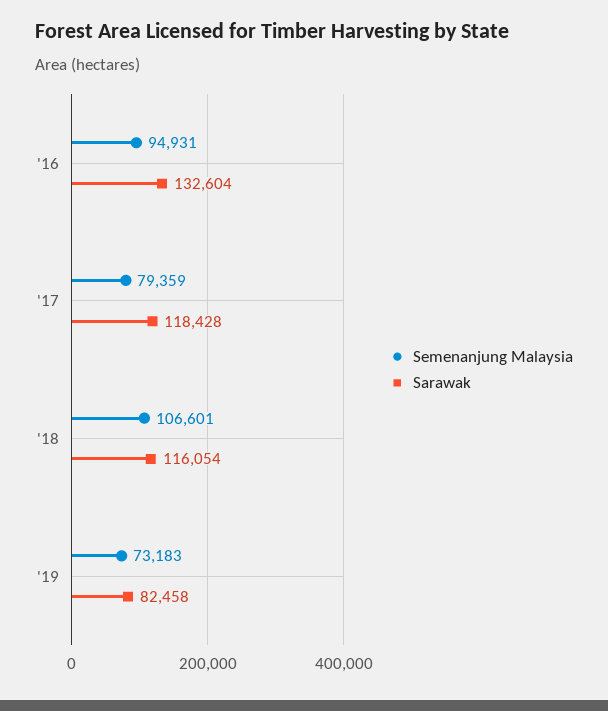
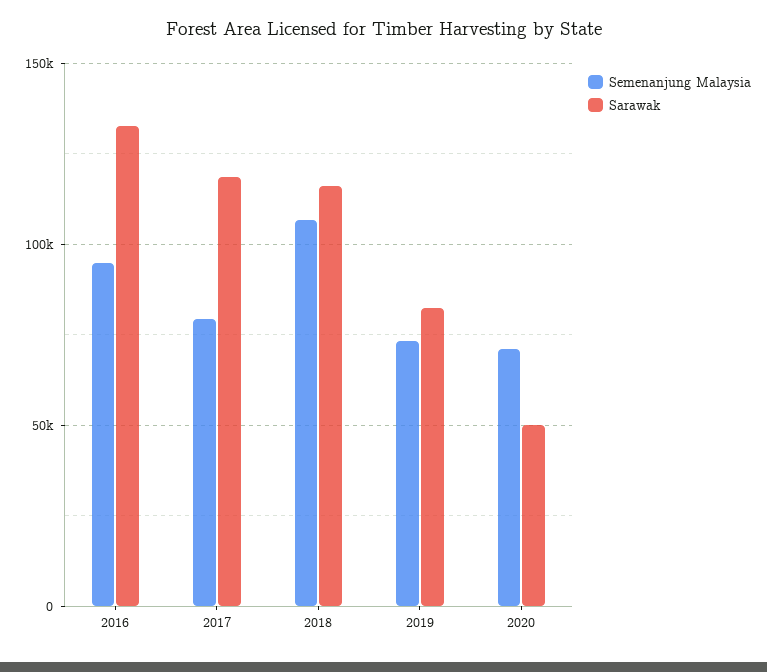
Semenanjung Malaysia, 2020: none -> 70000
Sarawak, 2020: none -> 50000

